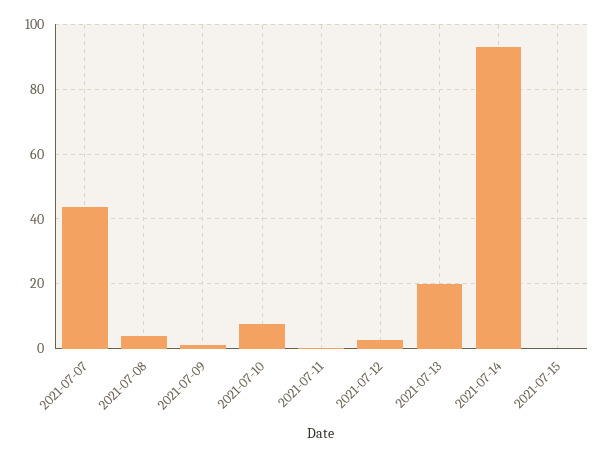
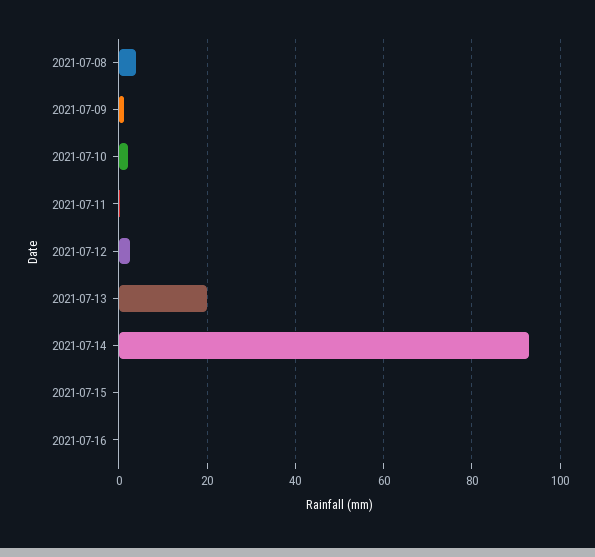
2021-07-07: 44 -> none
2021-07-10: 8 -> 2
2021-07-16: none -> 0

